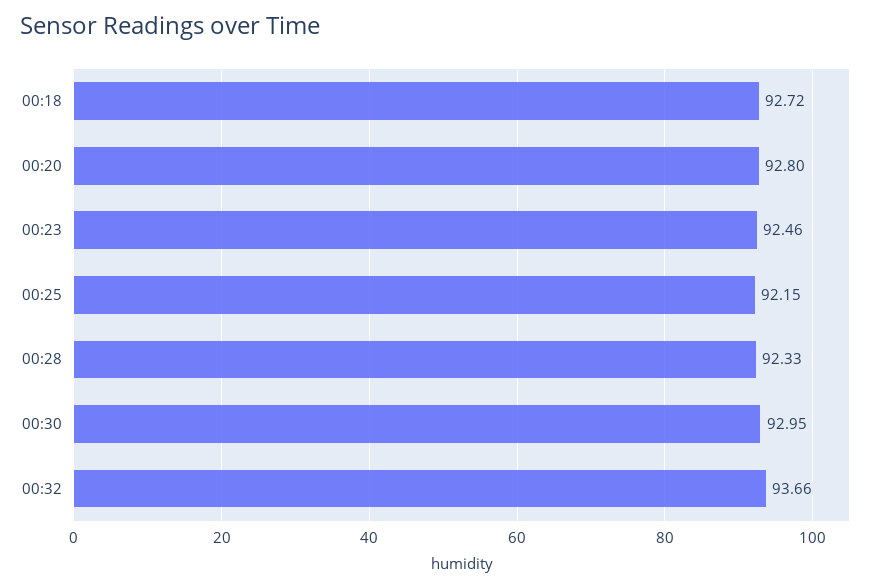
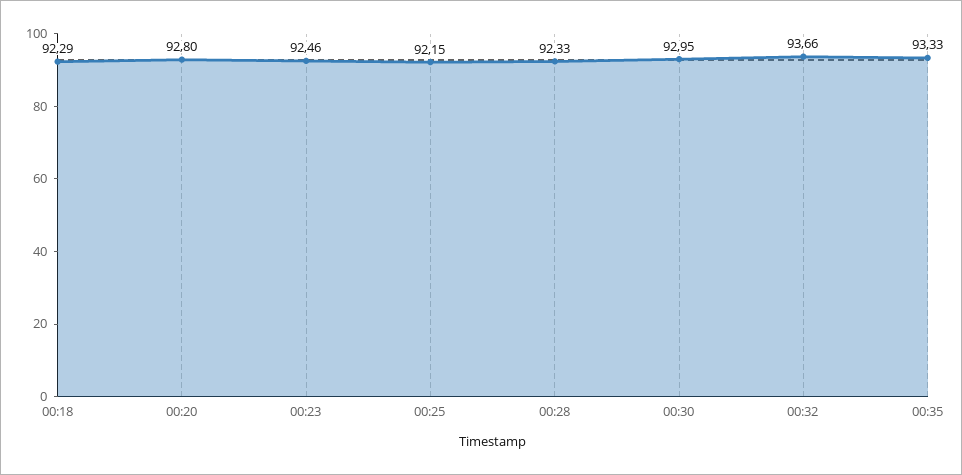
00:18: 92.72 -> 92.29
00:35: none -> 93.33

